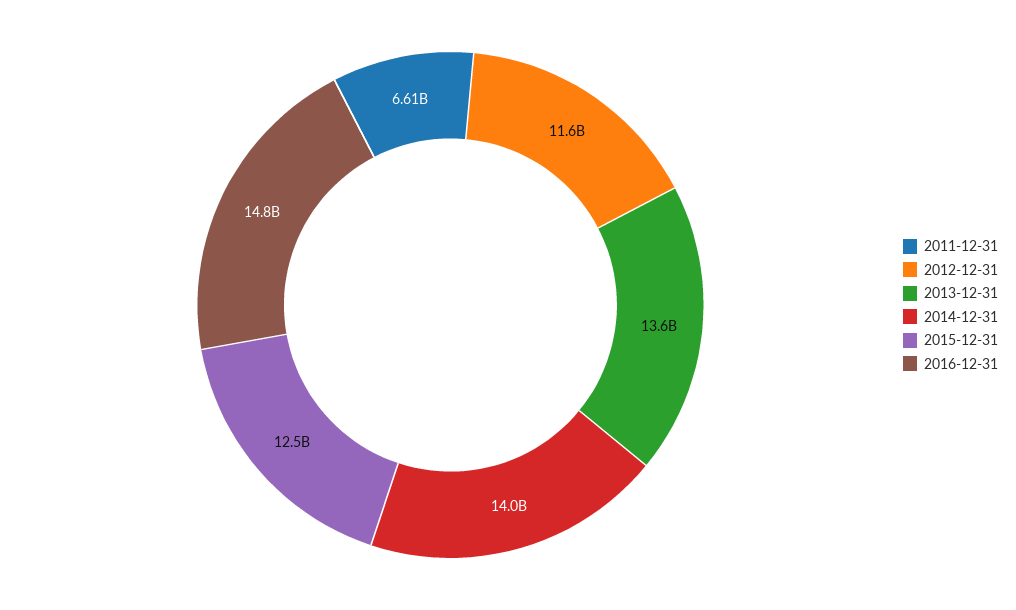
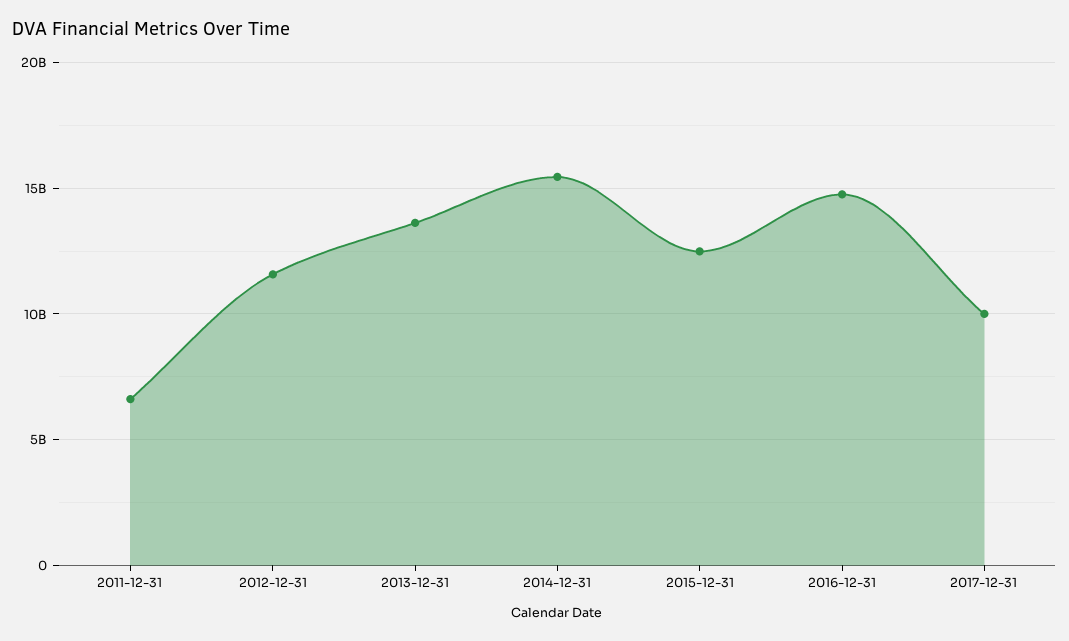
2014-12-31: 14000000000 -> 15500000000
2017-12-31: none -> 10000000000

